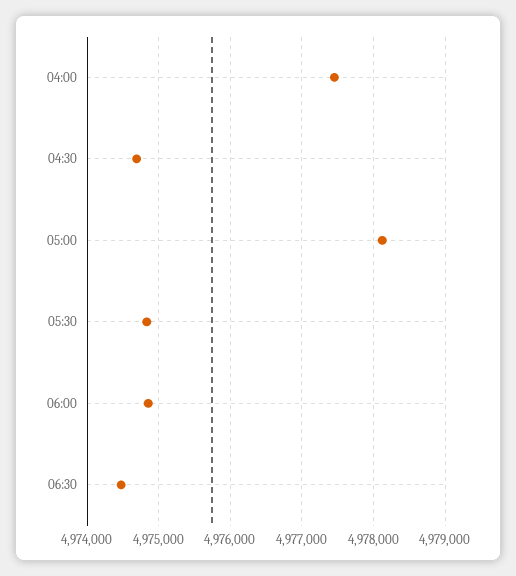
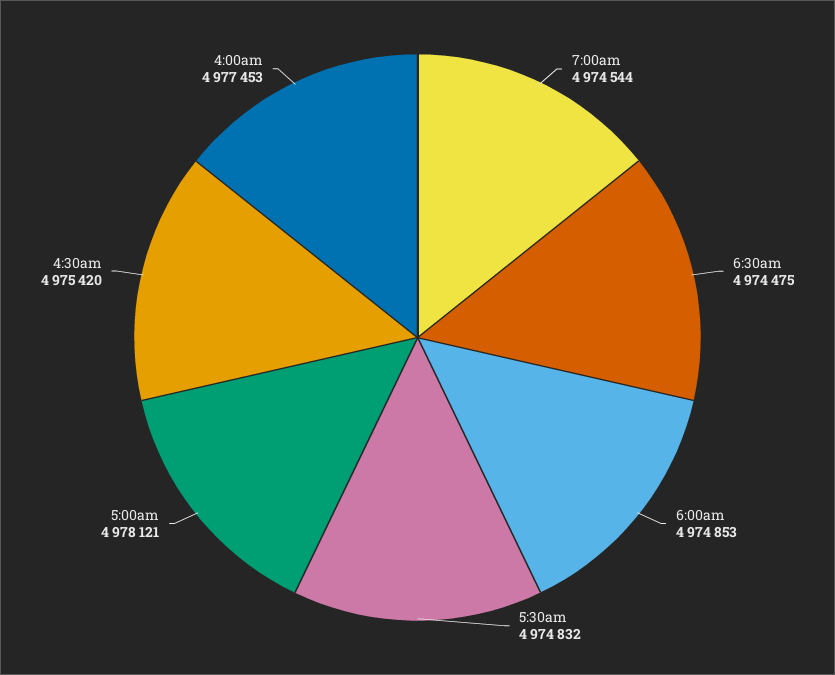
04:30: 4974700 -> 4975420
7:00am: none -> 4974544

